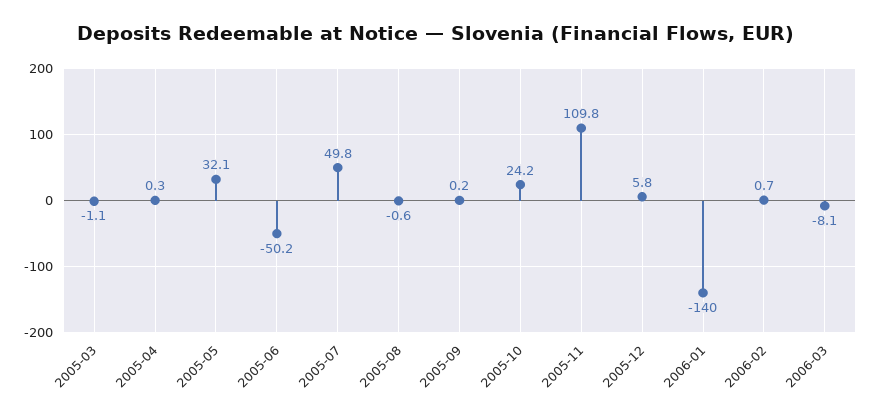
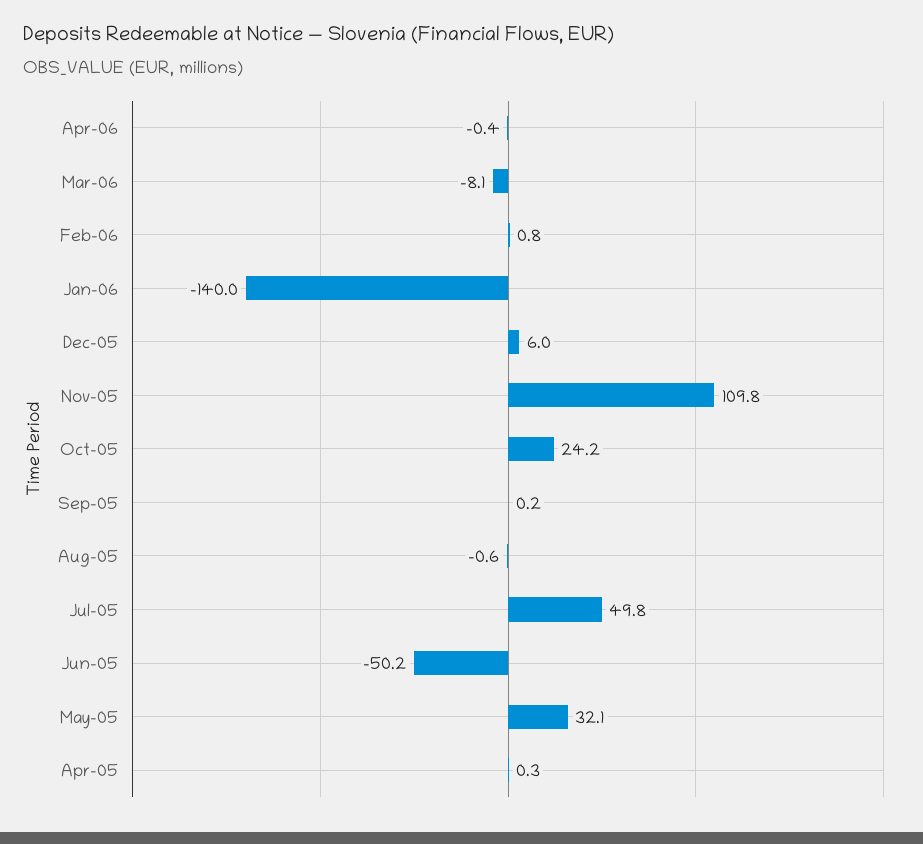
2005-03: -1.1 -> none
2005-12: 5.8 -> 6
2006-02: 0.7 -> 0.8
Apr-06: none -> -0.4

